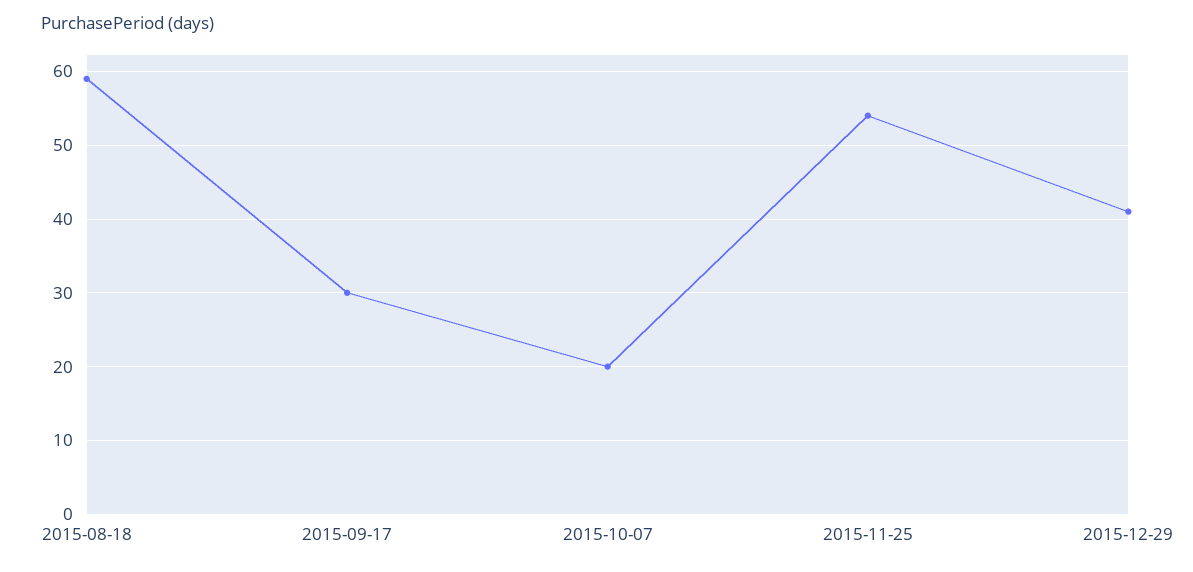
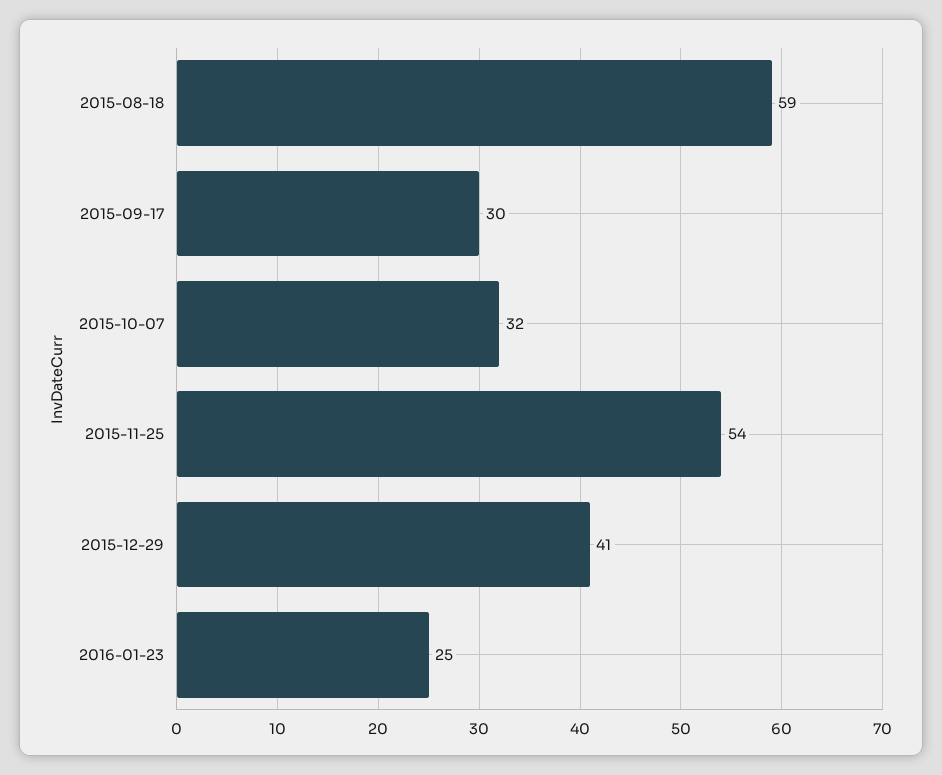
2015-10-07: 20 -> 32
2016-01-23: none -> 25

